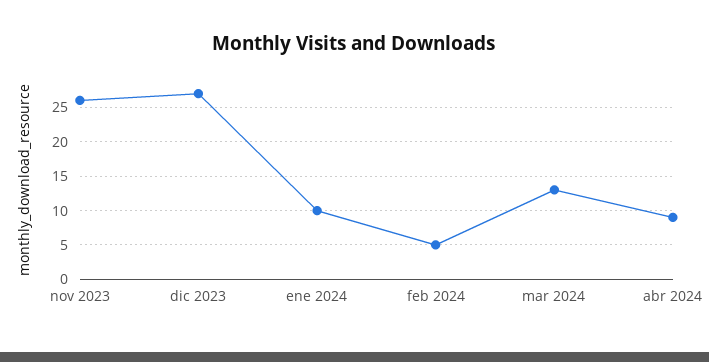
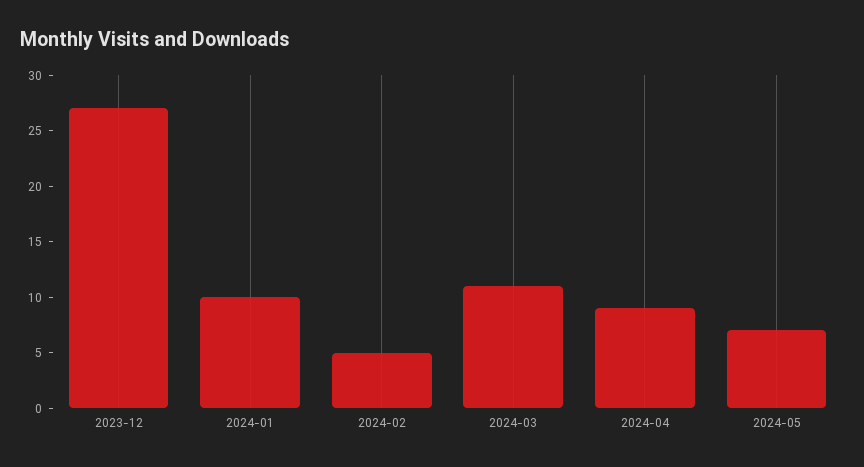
nov 2023: 26 -> none
mar 2024: 13 -> 11
2024-05: none -> 7

